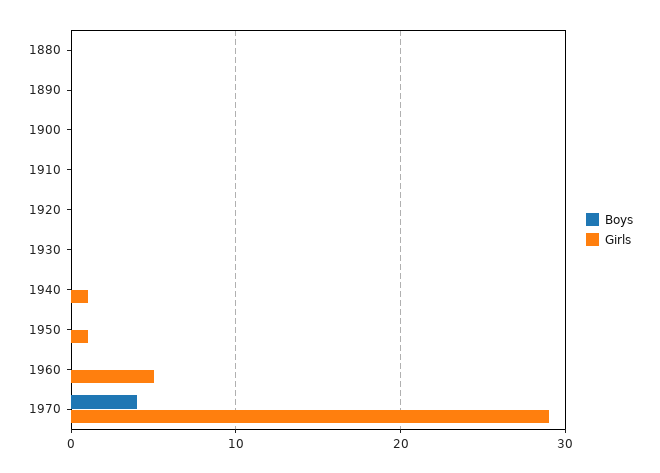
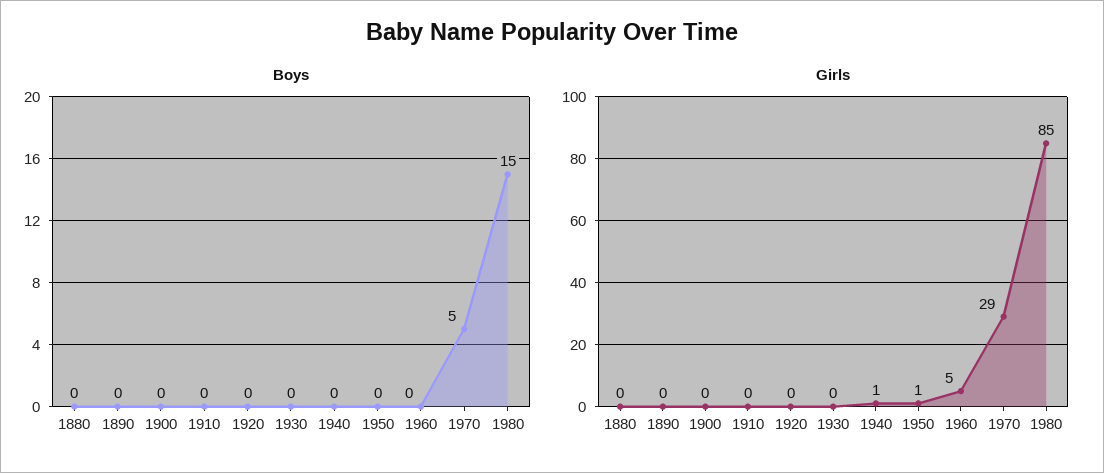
Boys, 1970: 4 -> 5
Boys, 1980: none -> 15
Girls, 1980: none -> 85

